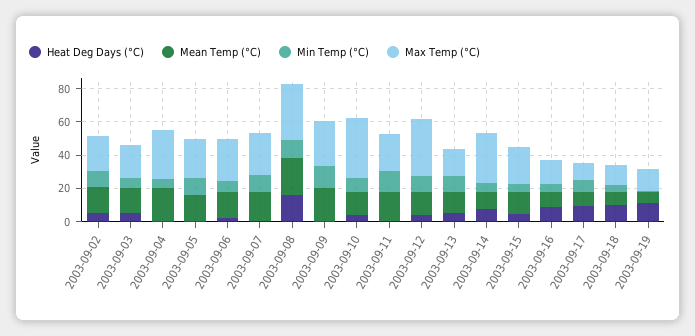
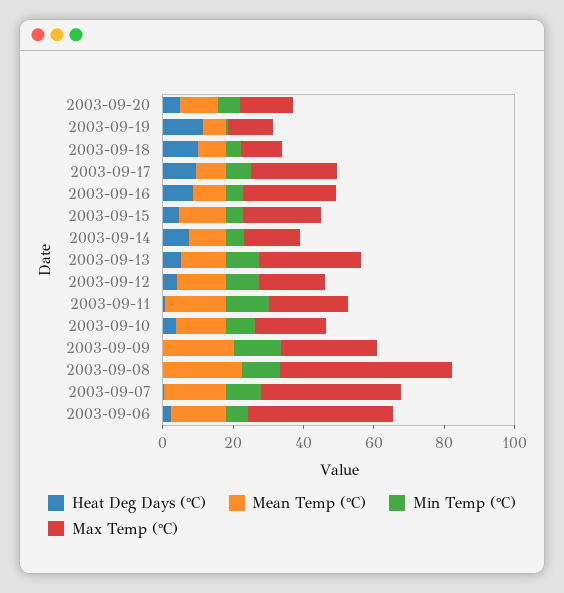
Heat Deg Days (°C), 2003-09-02: 5 -> none
Mean Temp (°C), 2003-09-02: 15 -> none
Min Temp (°C), 2003-09-02: 10 -> none
Max Temp (°C), 2003-09-02: 20 -> none
Heat Deg Days (°C), 2003-09-03: 5 -> none
Mean Temp (°C), 2003-09-03: 15 -> none
Min Temp (°C), 2003-09-03: 5 -> none
Max Temp (°C), 2003-09-03: 20 -> none
Heat Deg Days (°C), 2003-09-04: 0 -> none
Mean Temp (°C), 2003-09-04: 20 -> none
Min Temp (°C), 2003-09-04: 5 -> none
Max Temp (°C), 2003-09-04: 30 -> none
Heat Deg Days (°C), 2003-09-05: 0 -> none
Mean Temp (°C), 2003-09-05: 15 -> none
Min Temp (°C), 2003-09-05: 10 -> none
Max Temp (°C), 2003-09-05: 25 -> none
Max Temp (°C), 2003-09-06: 25 -> 40
Max Temp (°C), 2003-09-07: 25 -> 40
Heat Deg Days (°C), 2003-09-08: 15 -> 0
Max Temp (°C), 2003-09-08: 35 -> 50
Max Temp (°C), 2003-09-10: 35 -> 20
Max Temp (°C), 2003-09-12: 35 -> 20
Max Temp (°C), 2003-09-13: 15 -> 30
Max Temp (°C), 2003-09-14: 30 -> 15
Max Temp (°C), 2003-09-16: 15 -> 25
Max Temp (°C), 2003-09-17: 10 -> 25
Heat Deg Days (°C), 2003-09-20: none -> 5
Mean Temp (°C), 2003-09-20: none -> 10
Min Temp (°C), 2003-09-20: none -> 5
Max Temp (°C), 2003-09-20: none -> 15

